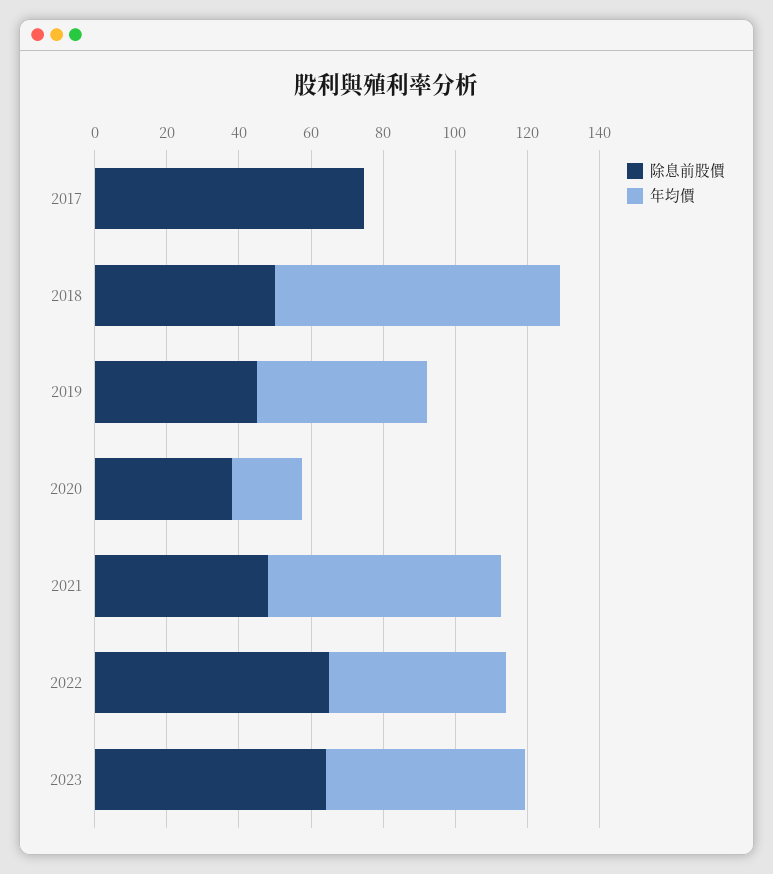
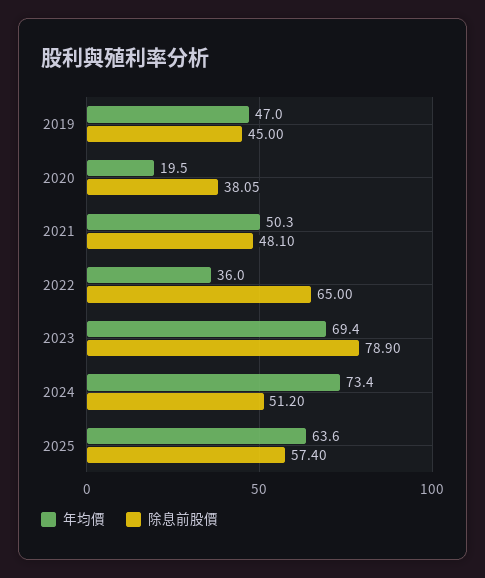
除息前股價, 2017: 75 -> none
年均價, 2017: 0 -> none
除息前股價, 2018: 50 -> none
年均價, 2018: 80 -> none
年均價, 2021: 65 -> 50.3
年均價, 2022: 50 -> 36
除息前股價, 2023: 65 -> 78.9
年均價, 2023: 55 -> 69.4
年均價, 2024: none -> 73.4
除息前股價, 2024: none -> 51.2
年均價, 2025: none -> 63.6
除息前股價, 2025: none -> 57.4

